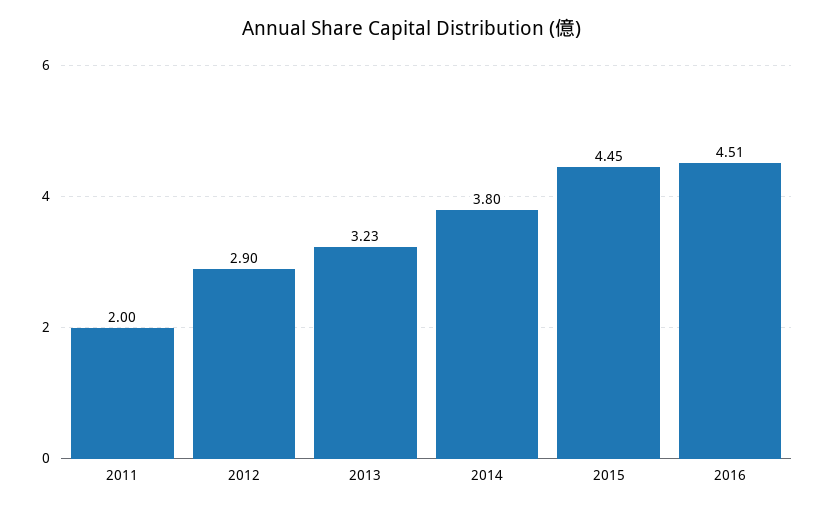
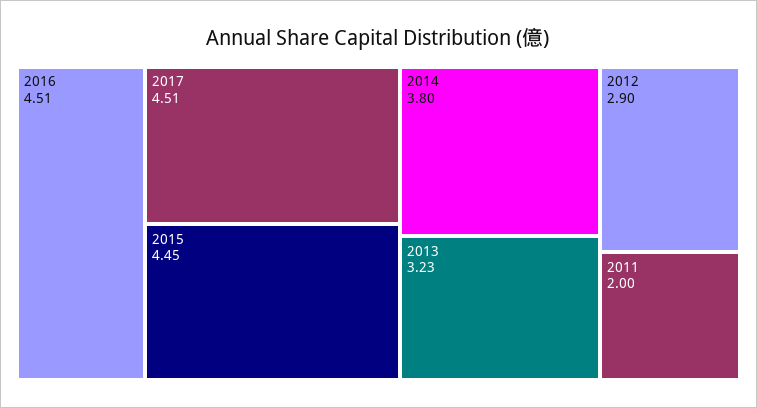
2017: none -> 4.51

